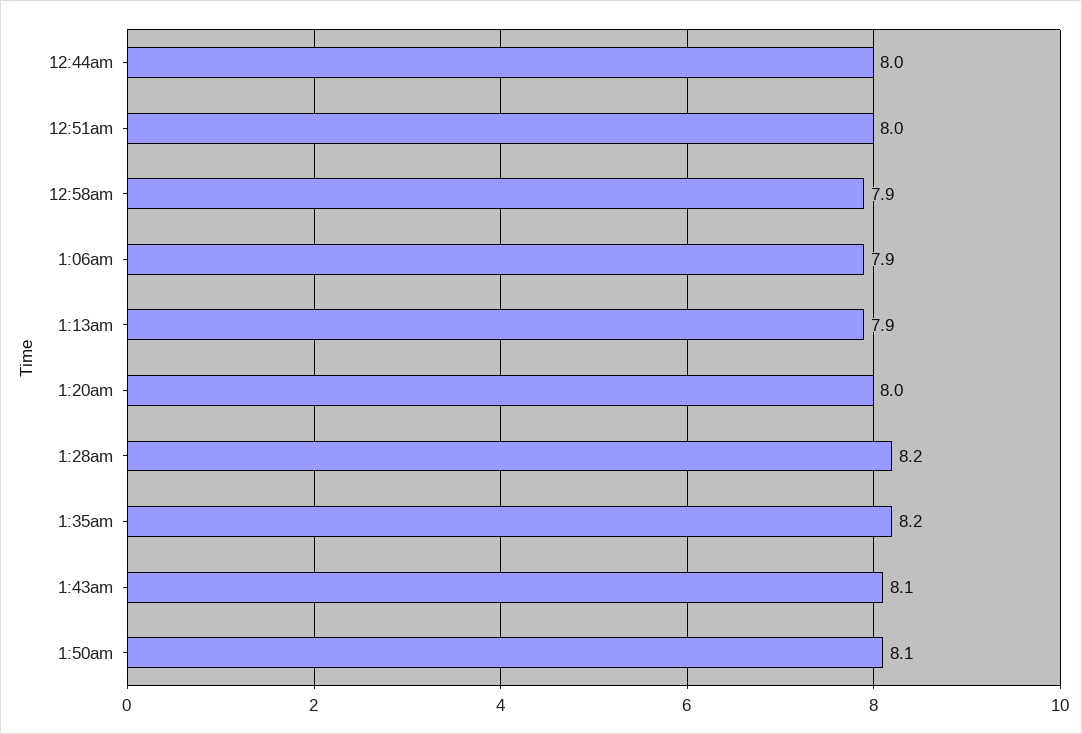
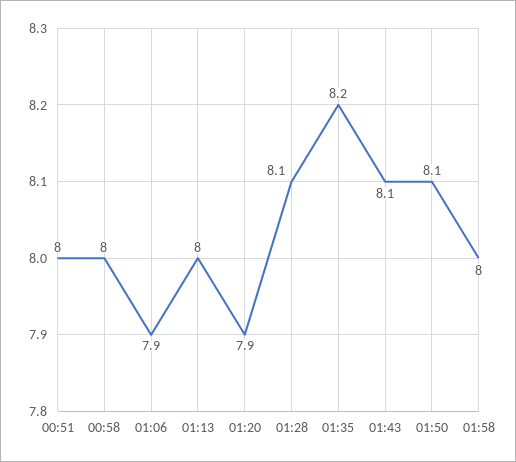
12:44am: 8 -> none
12:58am: 7.9 -> 8
1:13am: 7.9 -> 8
1:20am: 8 -> 7.9
1:28am: 8.2 -> 8.1
01:58: none -> 8

